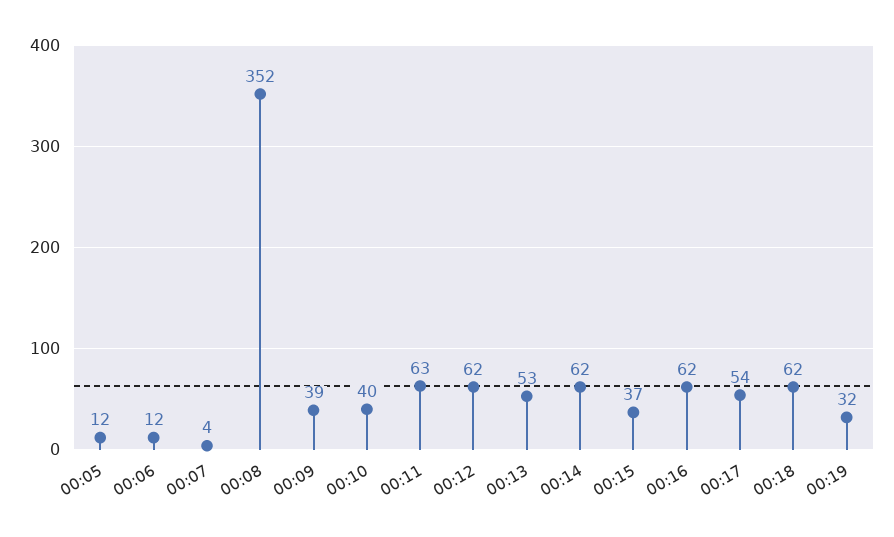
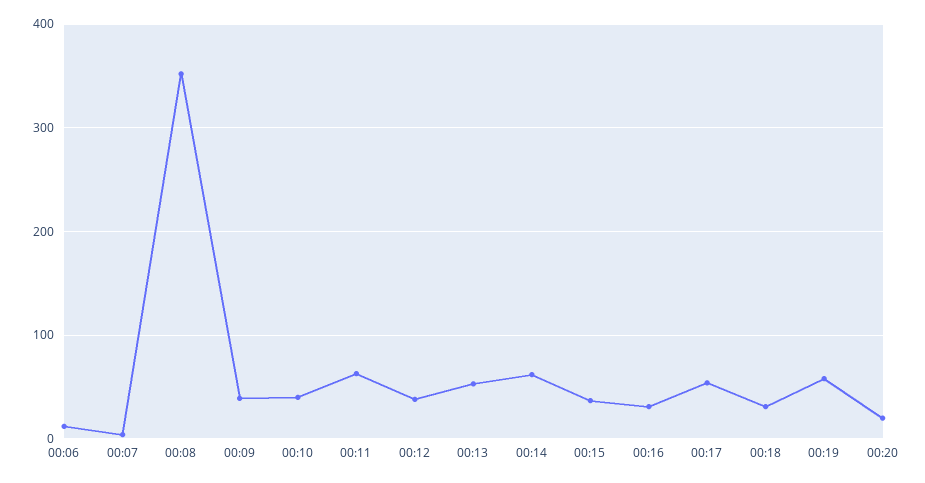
00:05: 12 -> none
00:12: 62 -> 40
00:16: 62 -> 30
00:18: 62 -> 30
00:19: 32 -> 60
00:20: none -> 20

